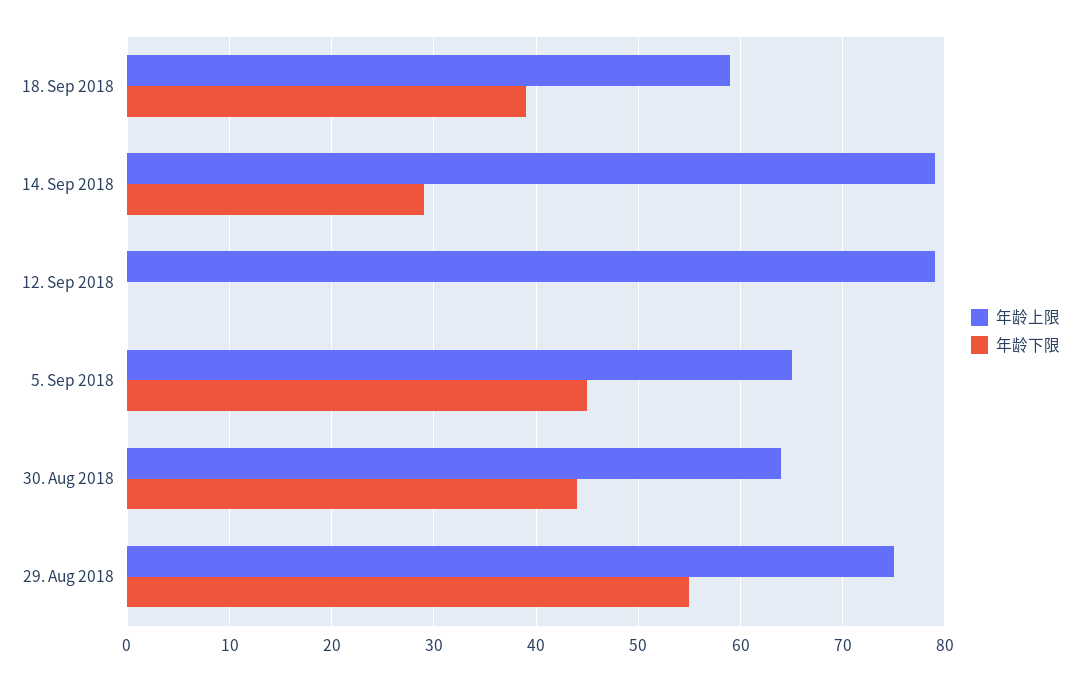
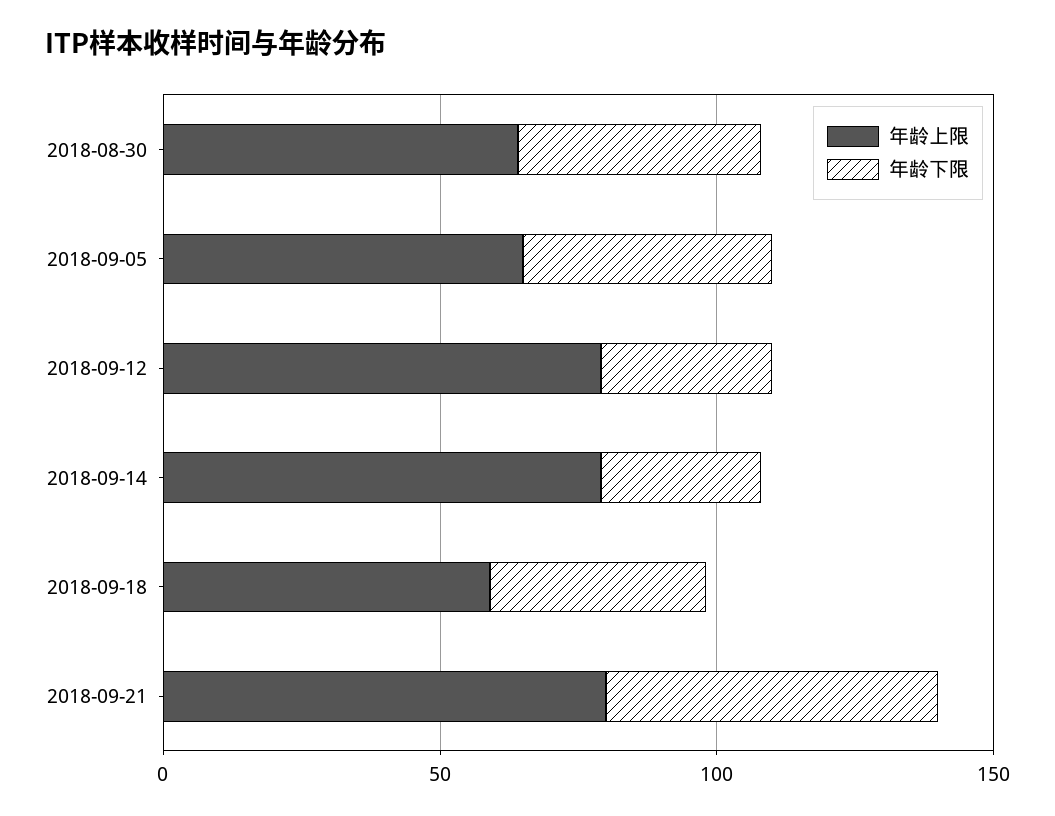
年龄下限, 12. Sep 2018: 0 -> 30
年龄上限, 29. Aug 2018: 75 -> none
年龄下限, 29. Aug 2018: 55 -> none
年龄上限, 2018-09-21: none -> 80
年龄下限, 2018-09-21: none -> 60

